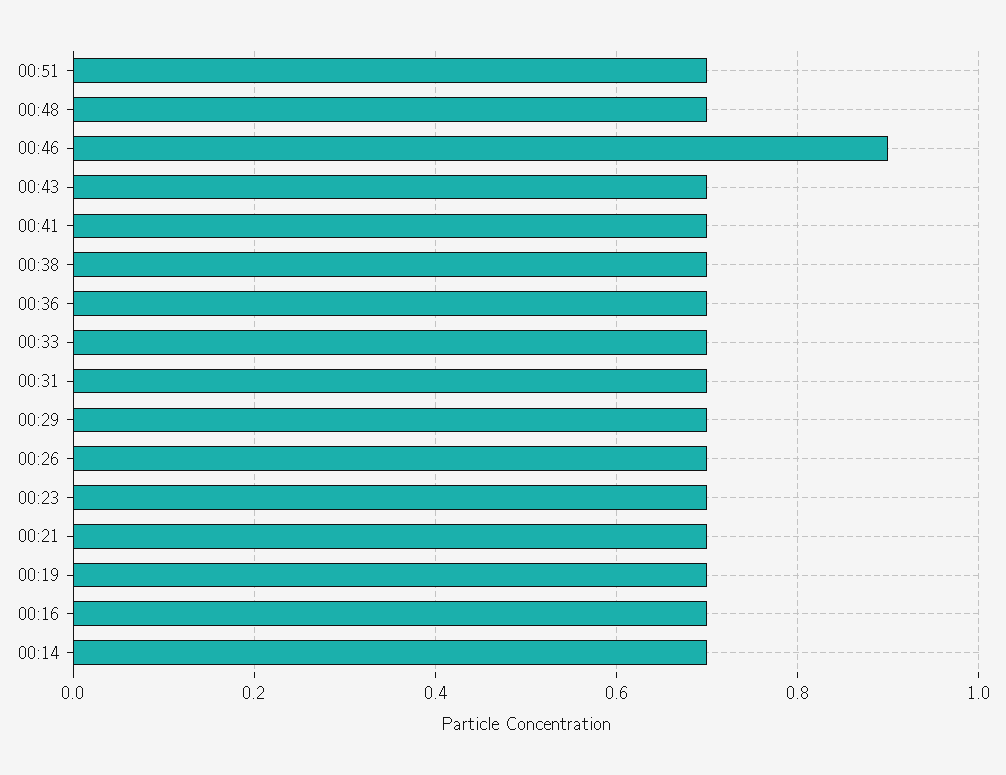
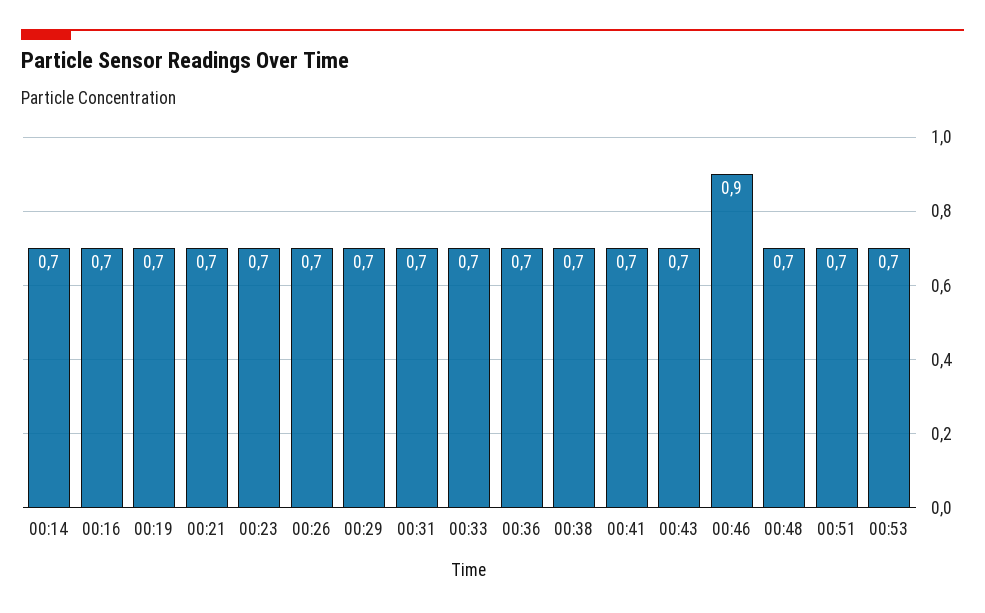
00:53: none -> 0.7

